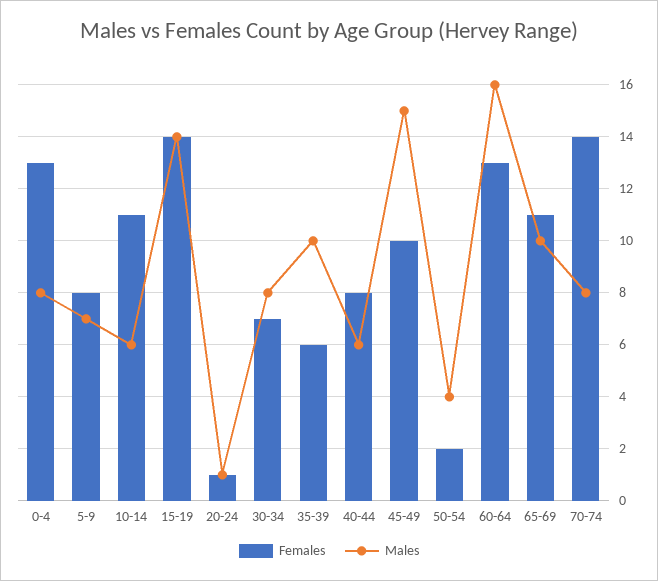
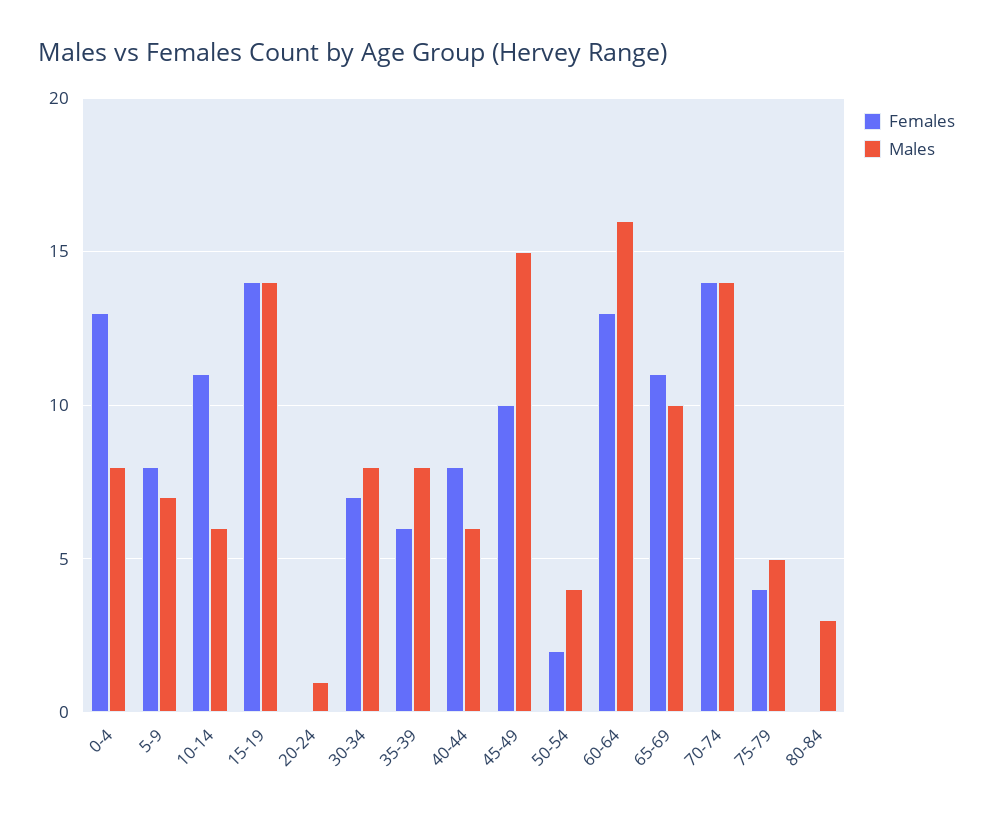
Females, 20-24: 1 -> 0
Males, 35-39: 10 -> 8
Males, 70-74: 8 -> 14
Females, 75-79: none -> 4
Males, 75-79: none -> 5
Females, 80-84: none -> 0
Males, 80-84: none -> 3

